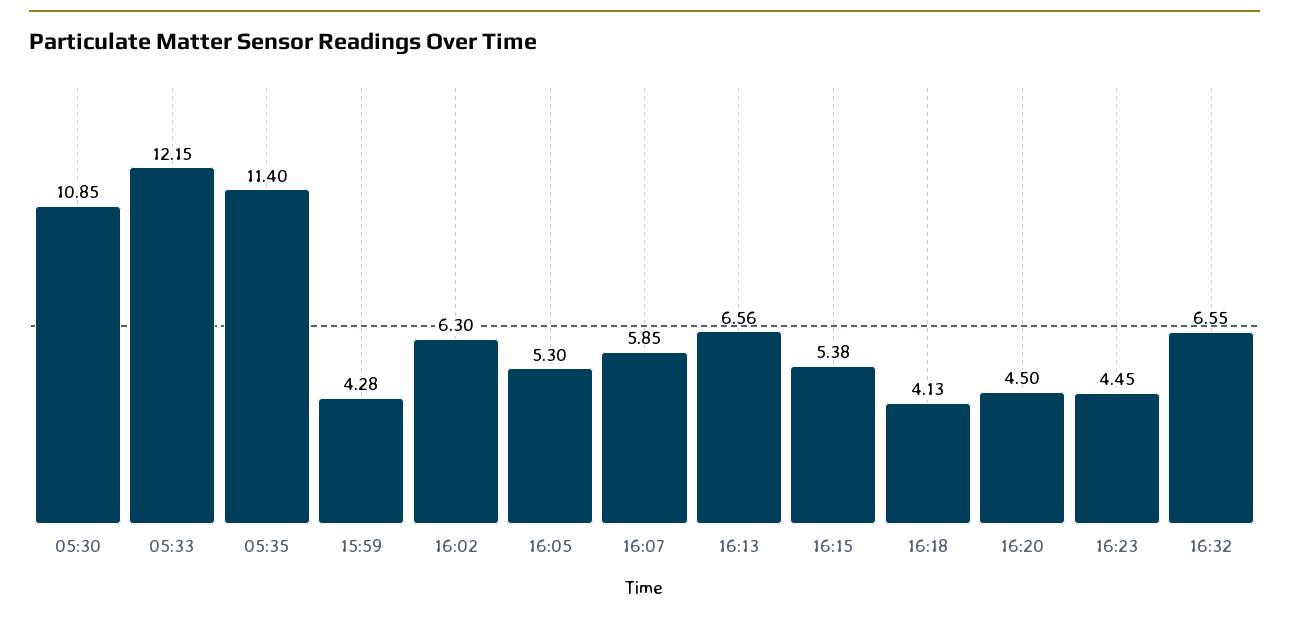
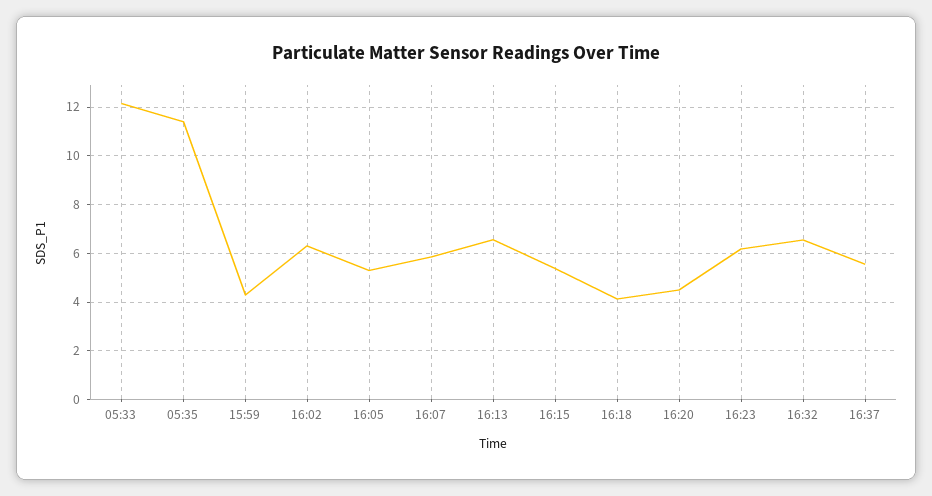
05:30: 10.85 -> none
16:23: 4.45 -> 6.25
16:37: none -> 5.5

